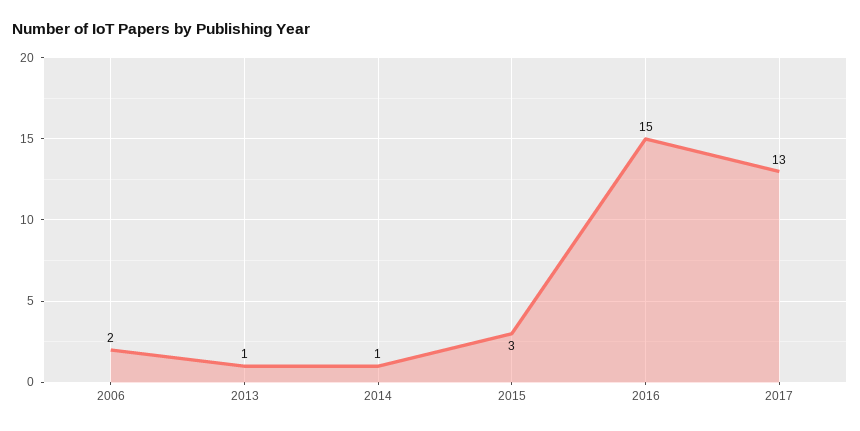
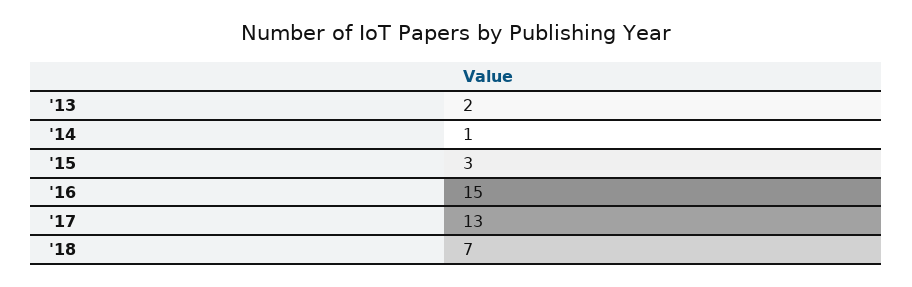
2006: 2 -> none
2013: 1 -> 2
'18: none -> 7

